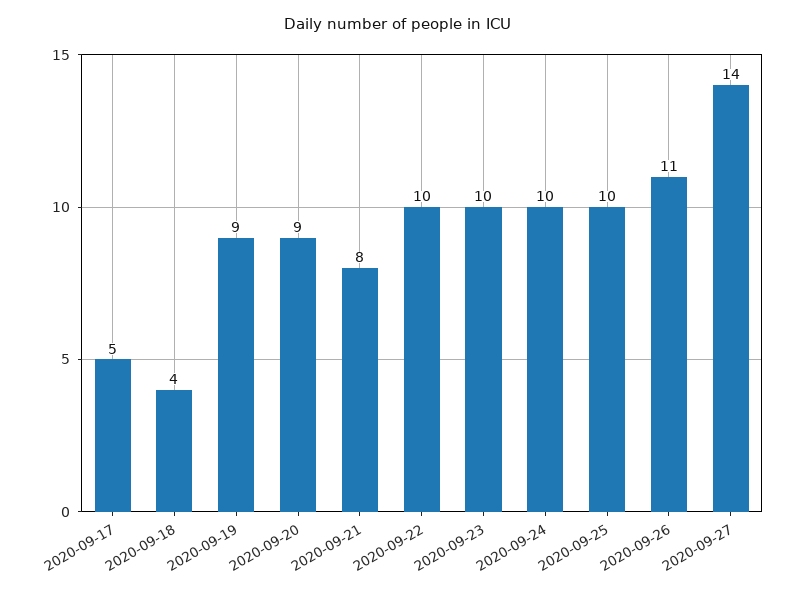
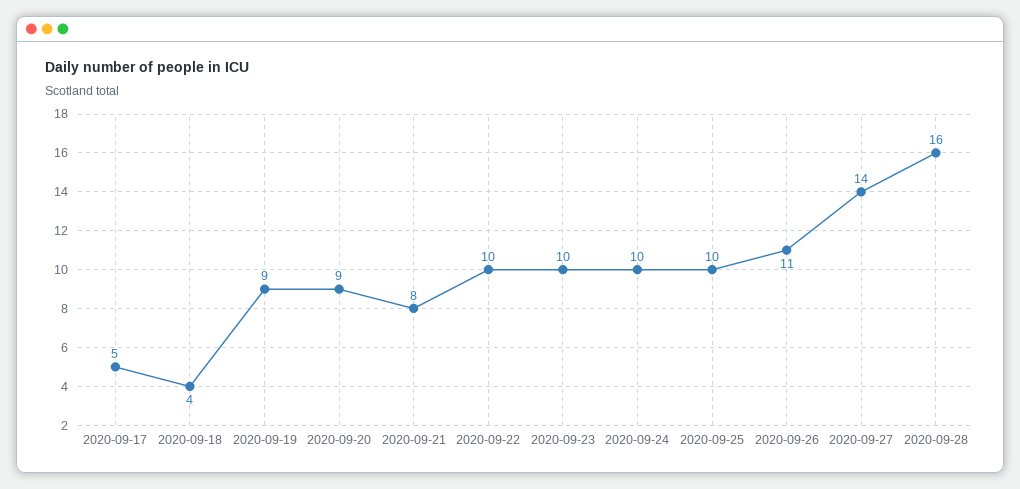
2020-09-28: none -> 16

